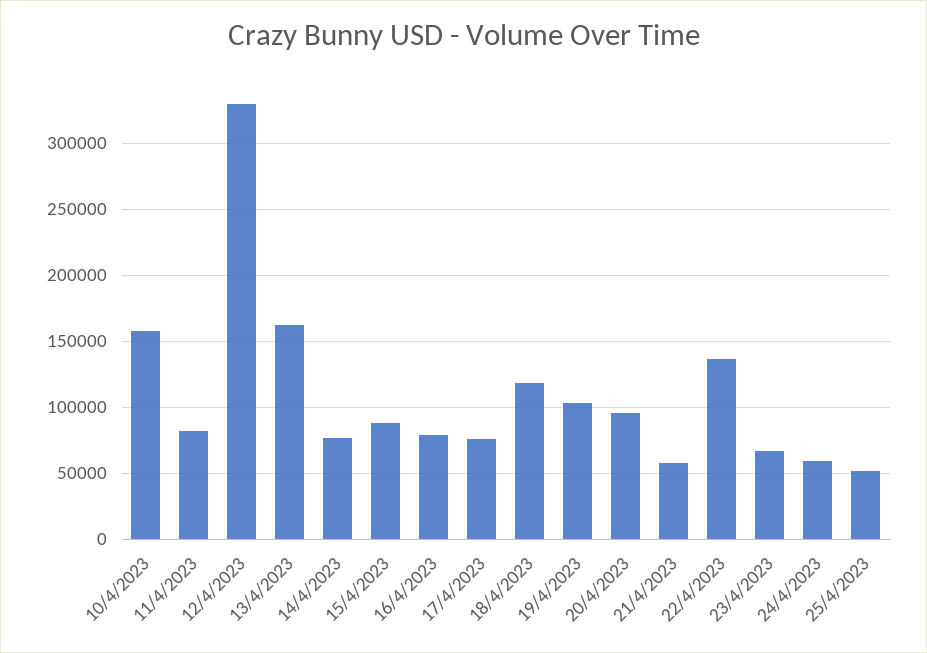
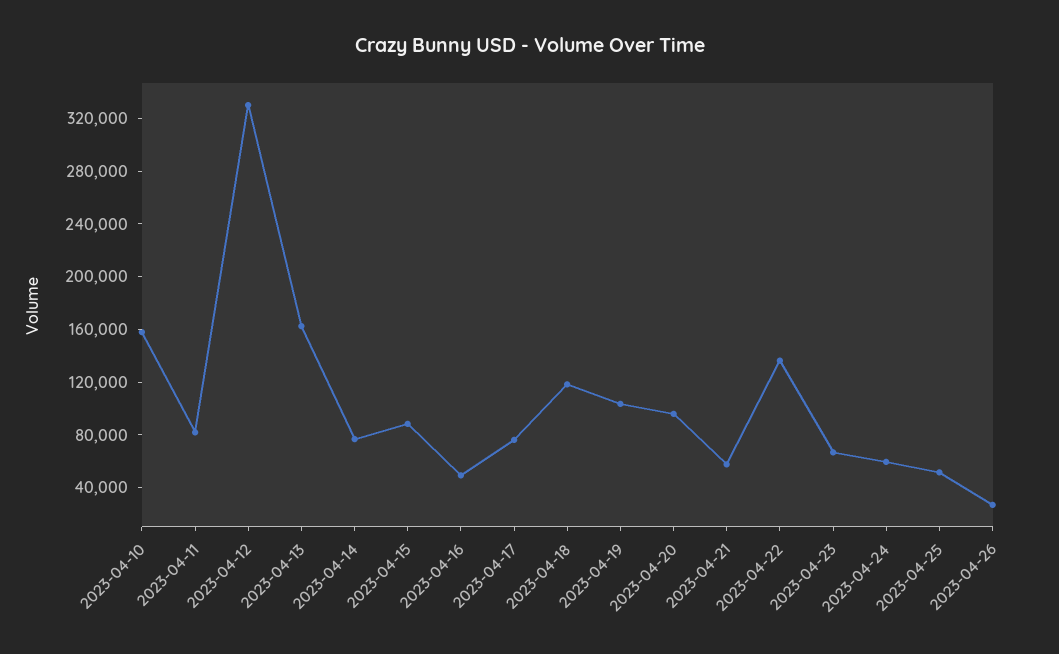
16/4/2023: 80000 -> 50000
2023-04-26: none -> 30000

